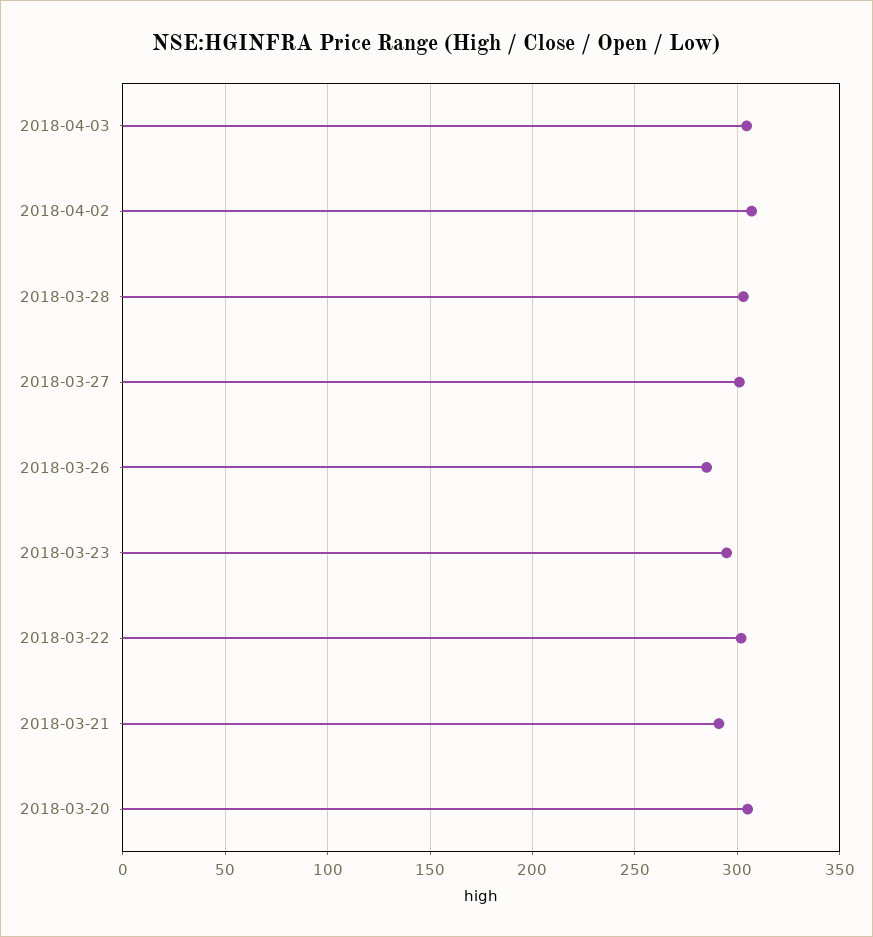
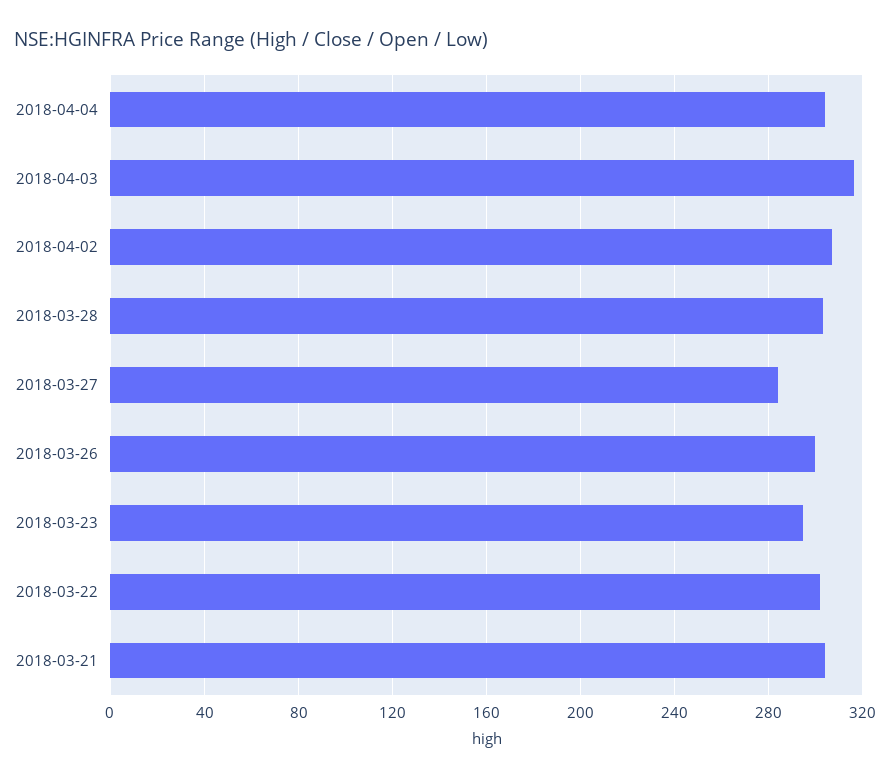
2018-04-03: 305 -> 315
2018-03-27: 300 -> 285
2018-03-26: 285 -> 300
2018-03-21: 290 -> 305
2018-03-20: 305 -> none
2018-04-04: none -> 305

